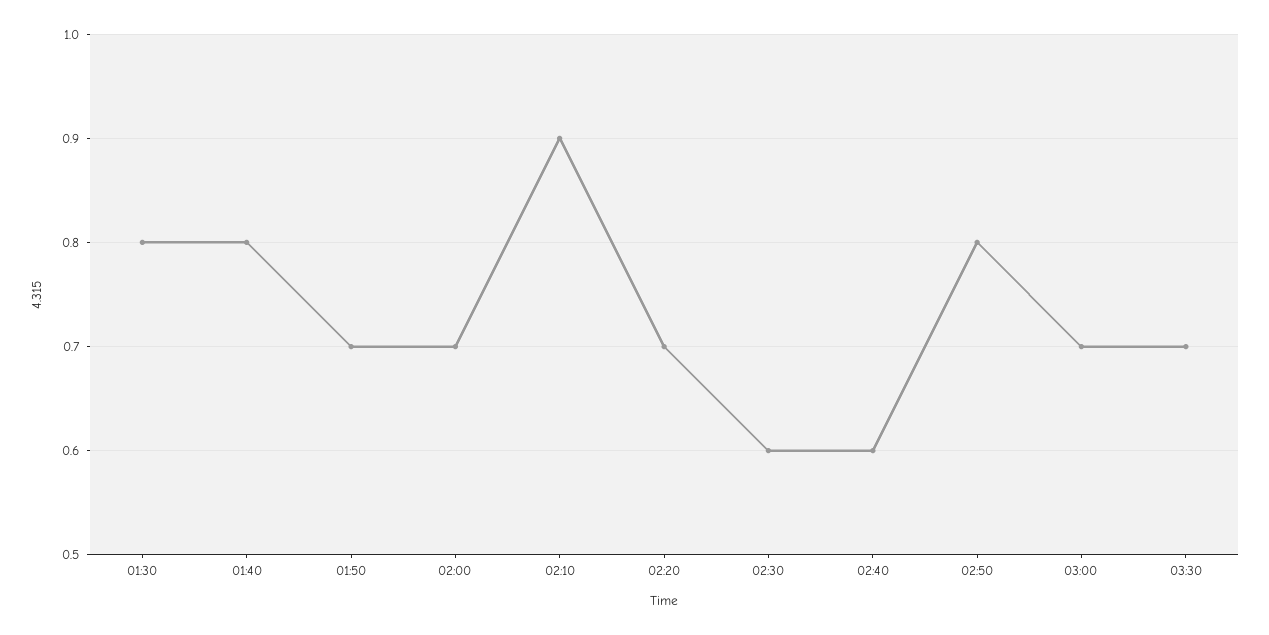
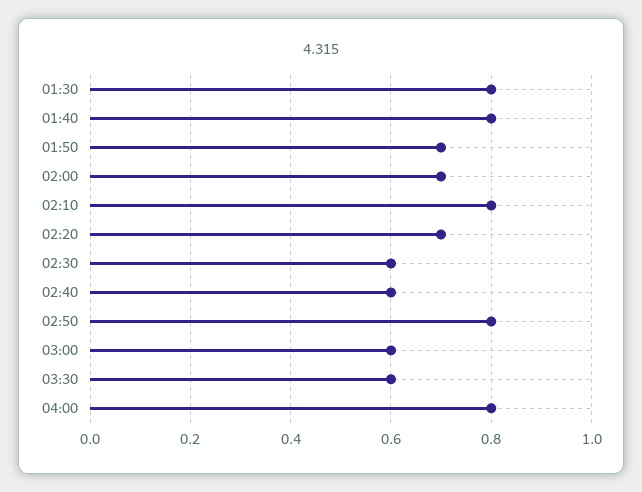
02:10: 0.9 -> 0.8
03:00: 0.7 -> 0.6
03:30: 0.7 -> 0.6
04:00: none -> 0.8

